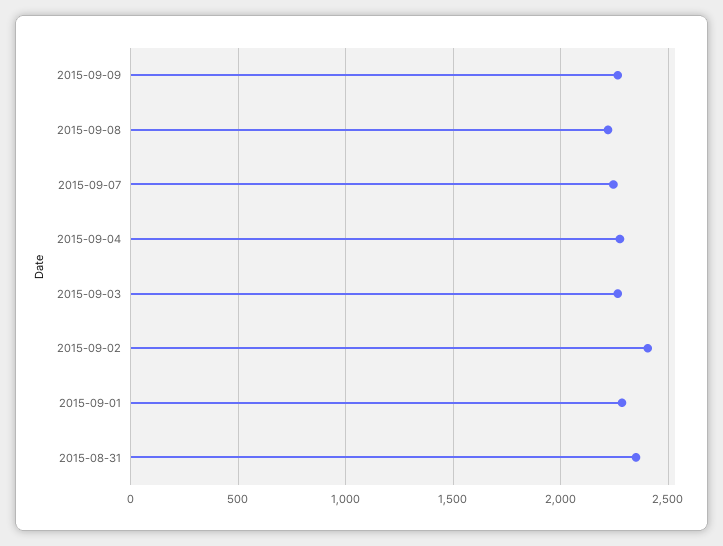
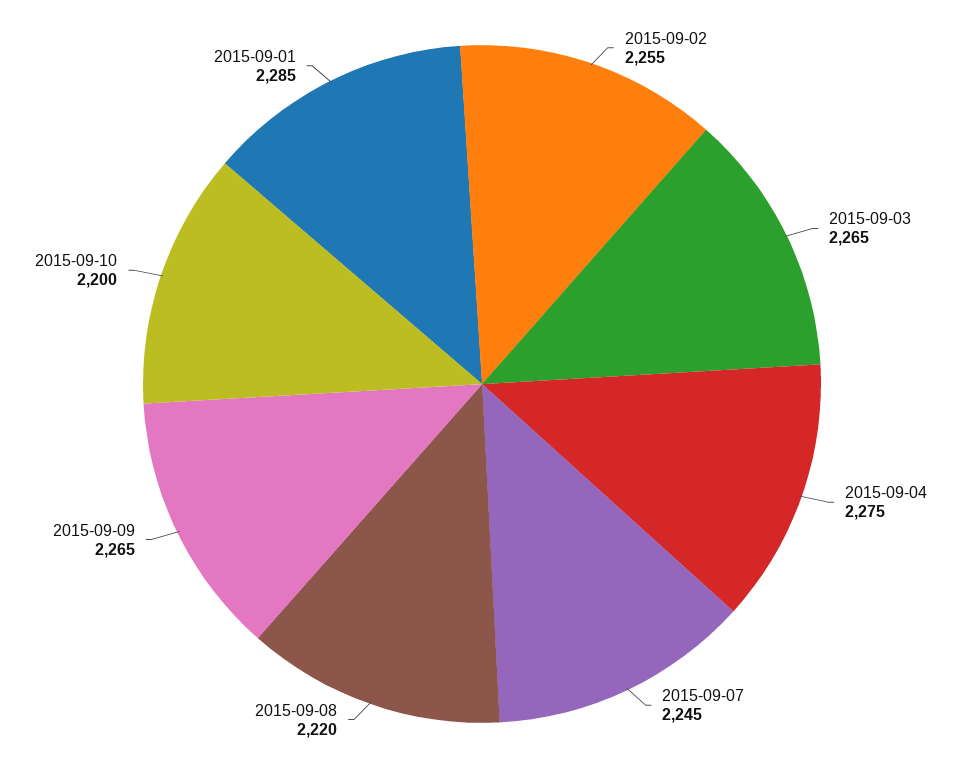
2015-09-02: 2400 -> 2255
2015-08-31: 2350 -> none
2015-09-10: none -> 2200

